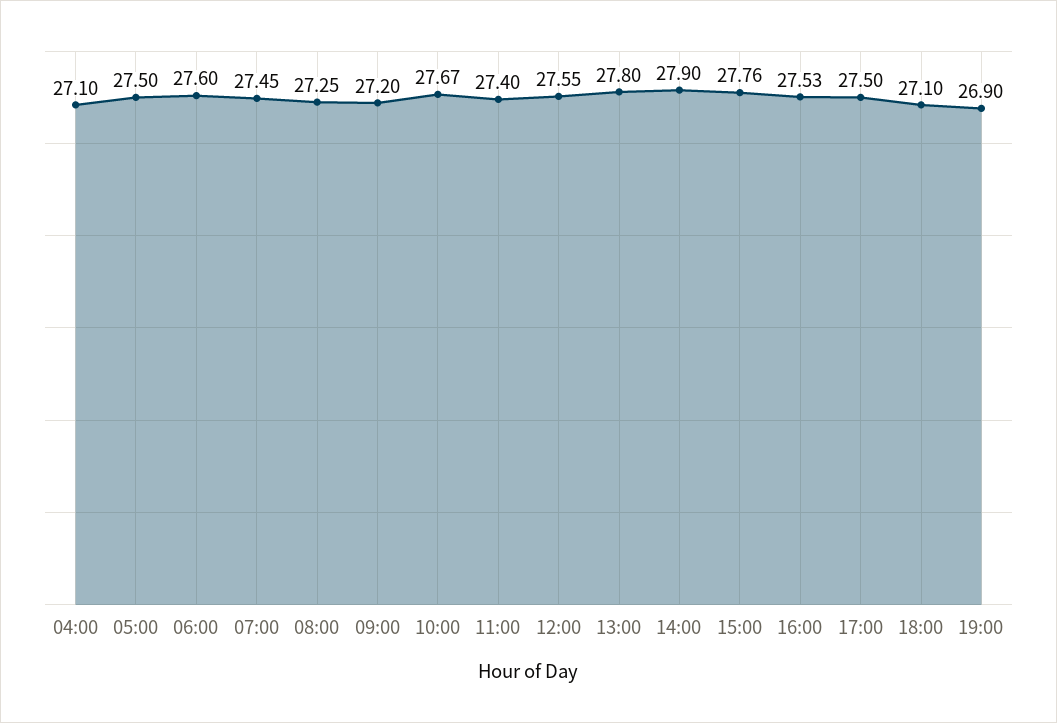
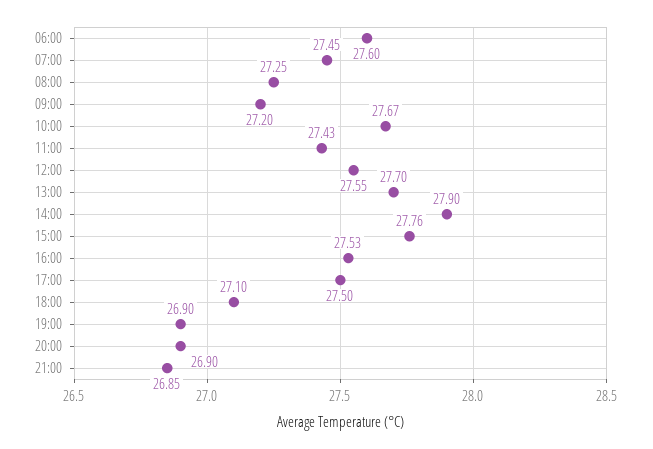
04:00: 27.1 -> none
05:00: 27.5 -> none
11:00: 27.4 -> 27.43
13:00: 27.8 -> 27.7
20:00: none -> 26.9
21:00: none -> 26.85

